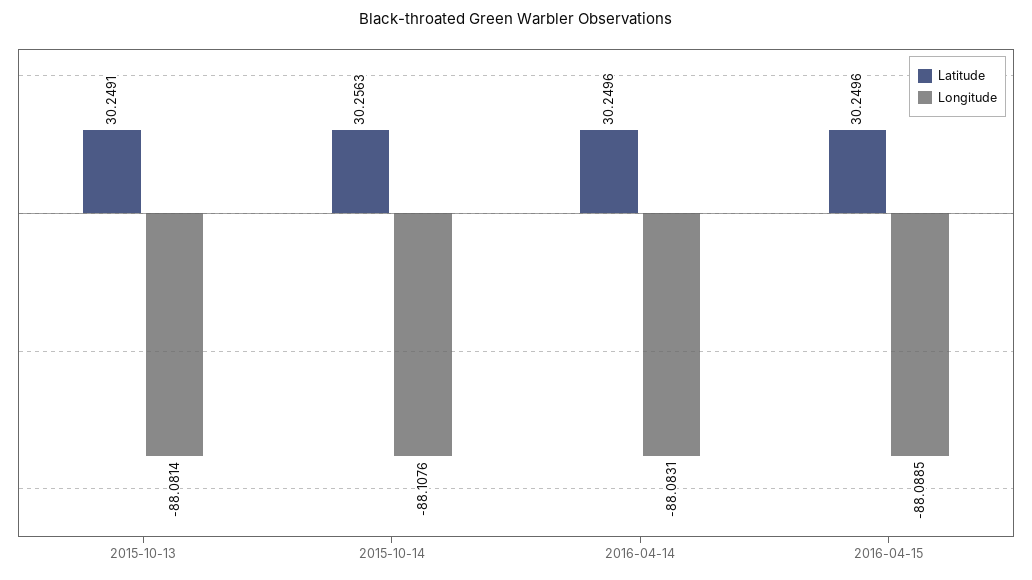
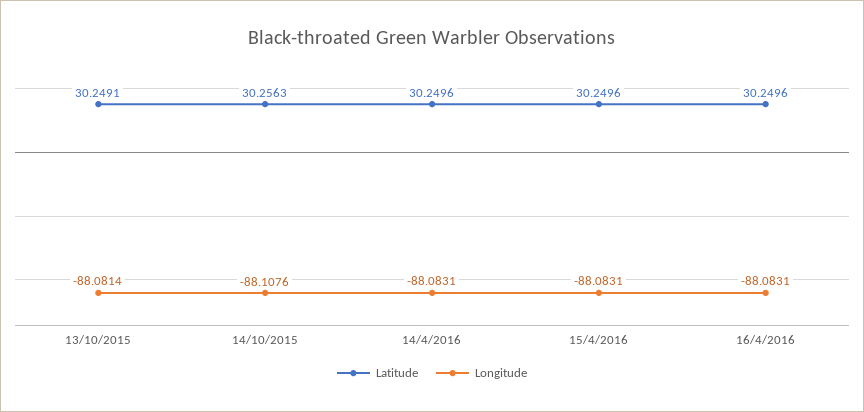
Longitude, 2016-04-15: -88.0885 -> -88.0831
Latitude, 16/4/2016: none -> 30.2496
Longitude, 16/4/2016: none -> -88.0831

